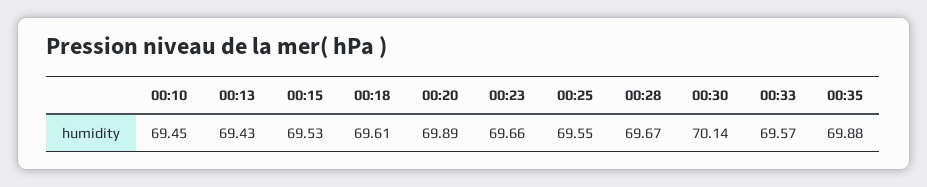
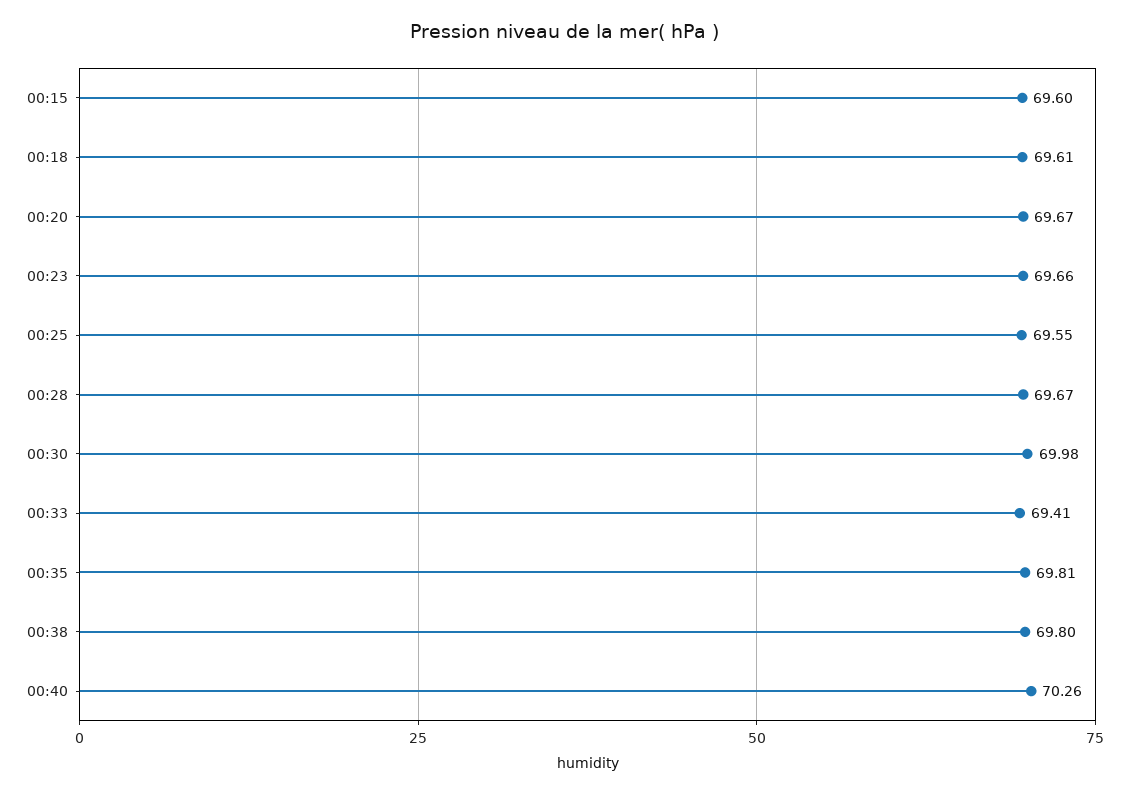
00:10: 69.45 -> none
00:13: 69.43 -> none
00:15: 69.53 -> 69.6
00:20: 69.89 -> 69.67
00:30: 70.14 -> 69.98
00:33: 69.57 -> 69.41
00:35: 69.88 -> 69.81
00:38: none -> 69.8
00:40: none -> 70.26

